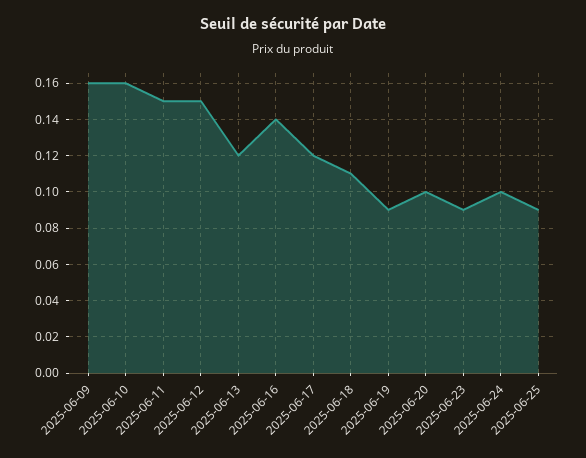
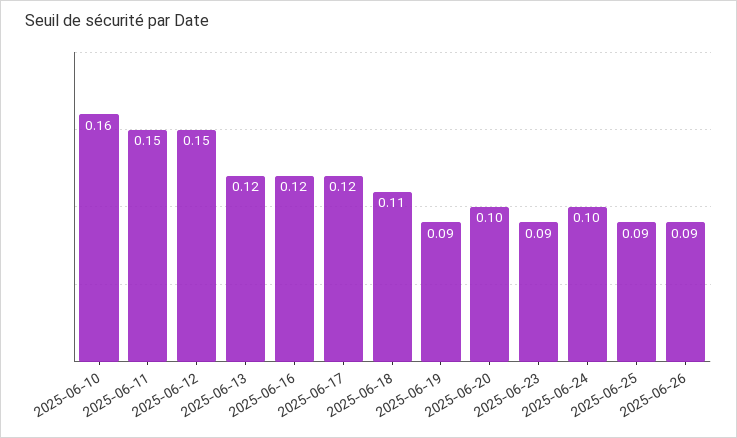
2025-06-09: 0.16 -> none
2025-06-16: 0.14 -> 0.12
2025-06-26: none -> 0.09

